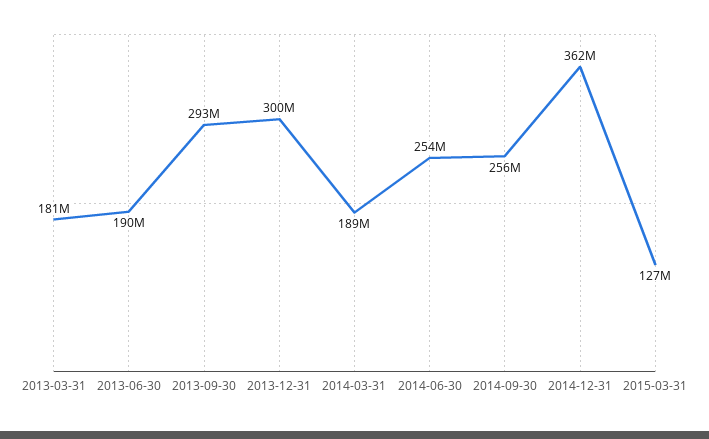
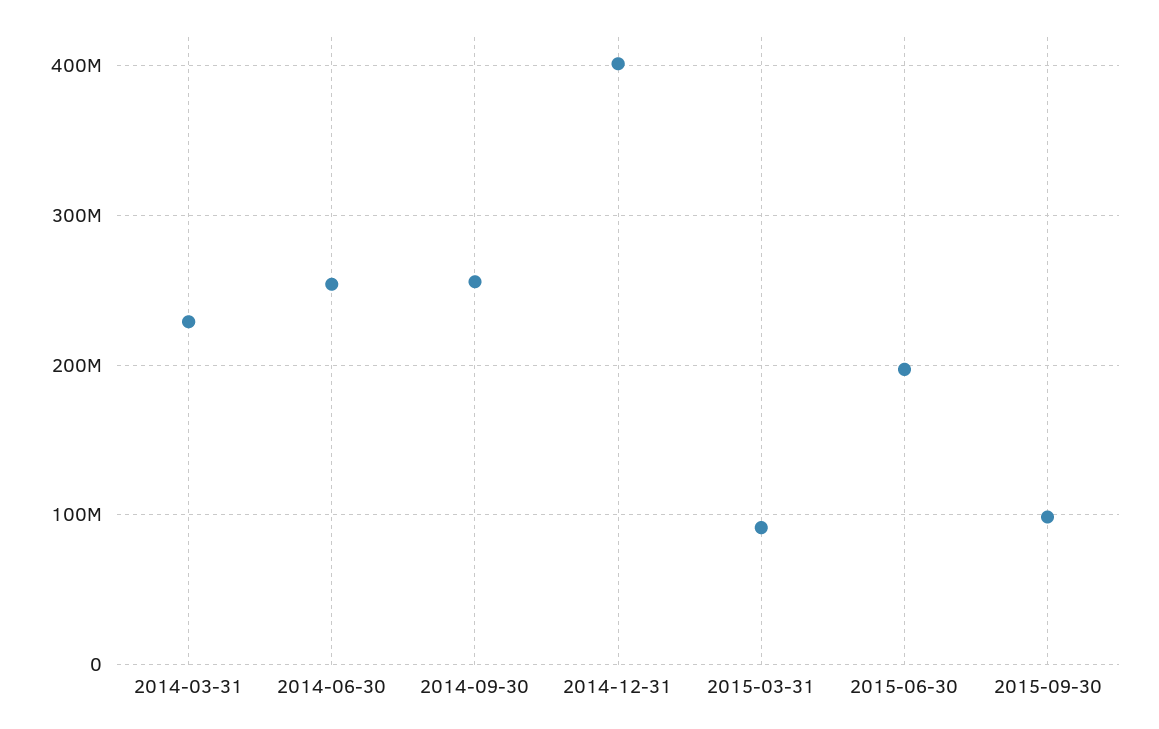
2013-03-31: 181000000 -> none
2013-06-30: 190000000 -> none
2013-09-30: 293000000 -> none
2013-12-31: 300000000 -> none
2014-03-31: 189000000 -> 230000000
2014-12-31: 362000000 -> 400000000
2015-03-31: 127000000 -> 90000000
2015-06-30: none -> 200000000
2015-09-30: none -> 100000000

